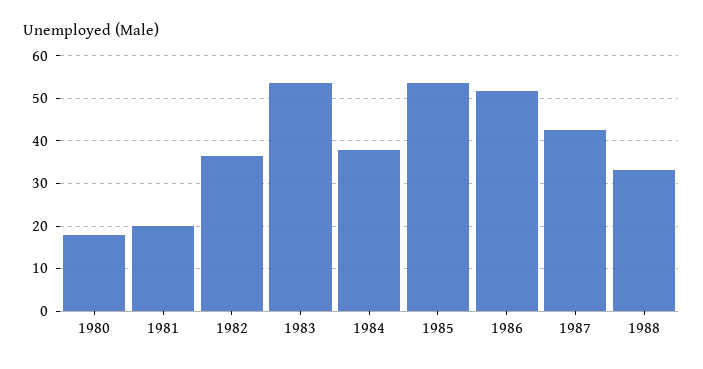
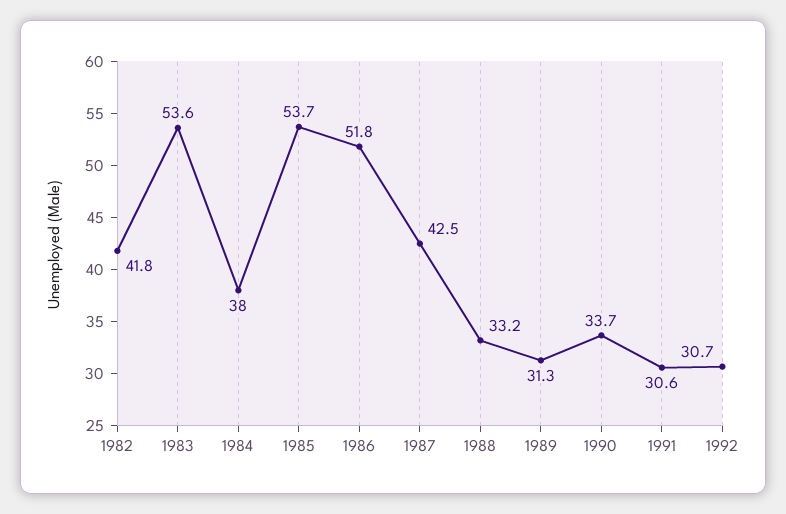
1980: 18 -> none
1981: 20 -> none
1982: 36 -> 41.8
1989: none -> 31.3
1990: none -> 33.7
1991: none -> 30.6
1992: none -> 30.7

